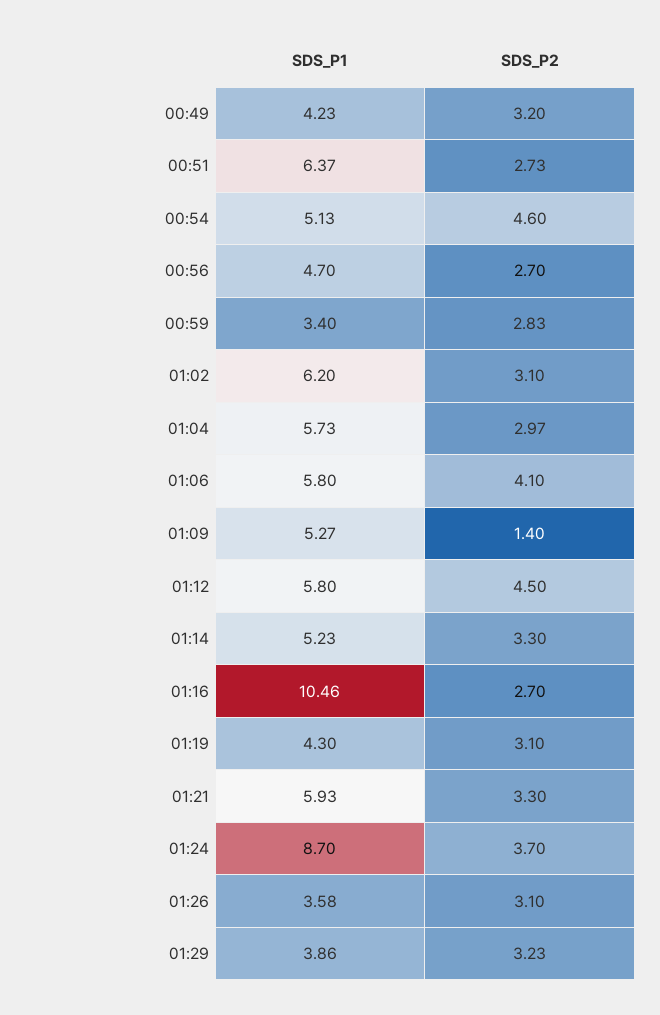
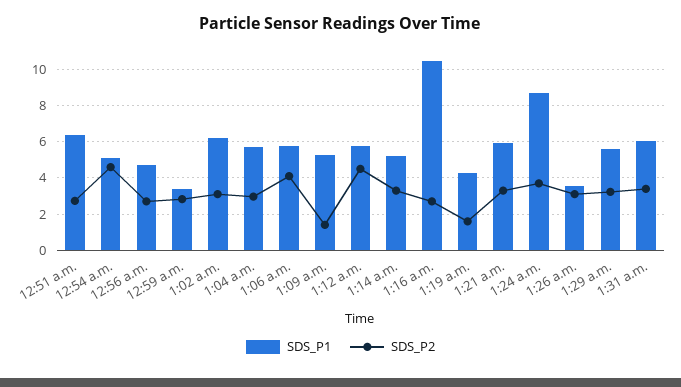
SDS_P1, 00:49: 4.23 -> none
SDS_P2, 00:49: 3.2 -> none
SDS_P2, 01:19: 3.1 -> 1.5
SDS_P1, 01:29: 3.86 -> 5.5
SDS_P1, 1:31 a.m.: none -> 6
SDS_P2, 1:31 a.m.: none -> 3.5

